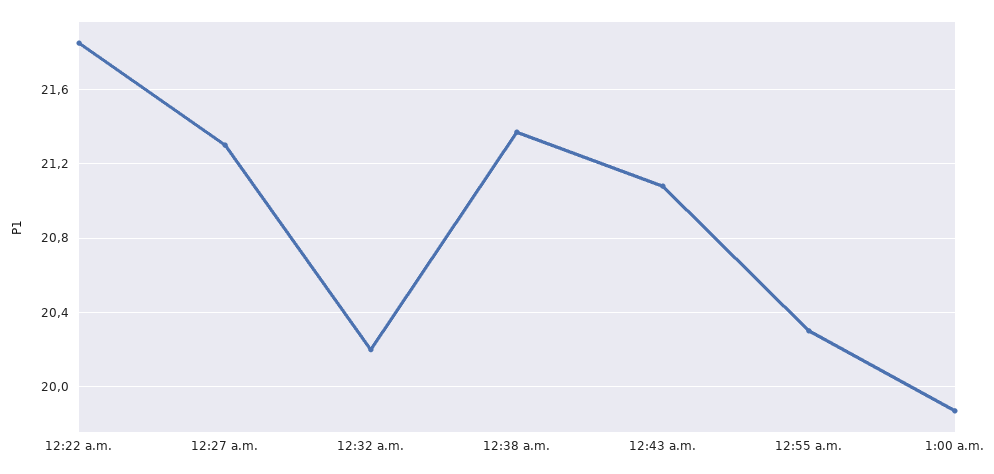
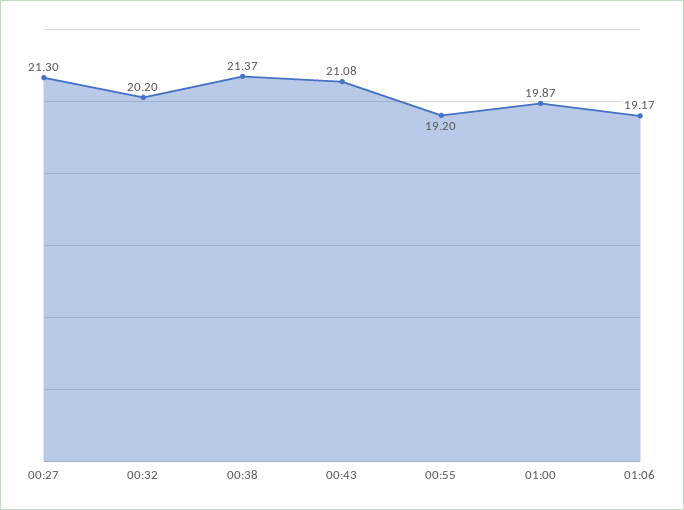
12:22 a.m.: 21.85 -> none
12:55 a.m.: 20.3 -> 19.2
01:06: none -> 19.17

